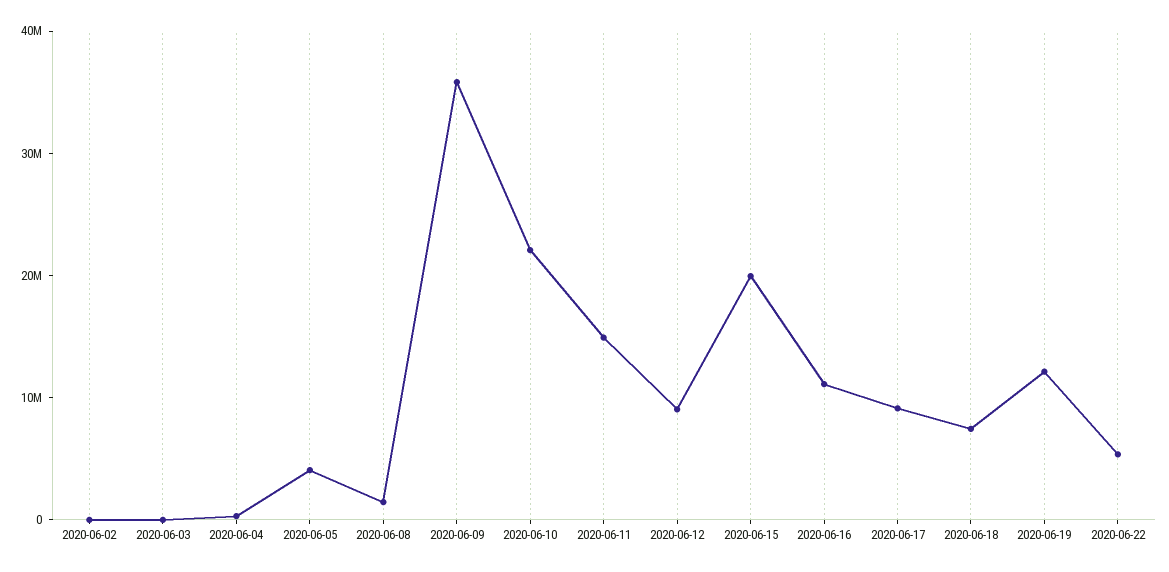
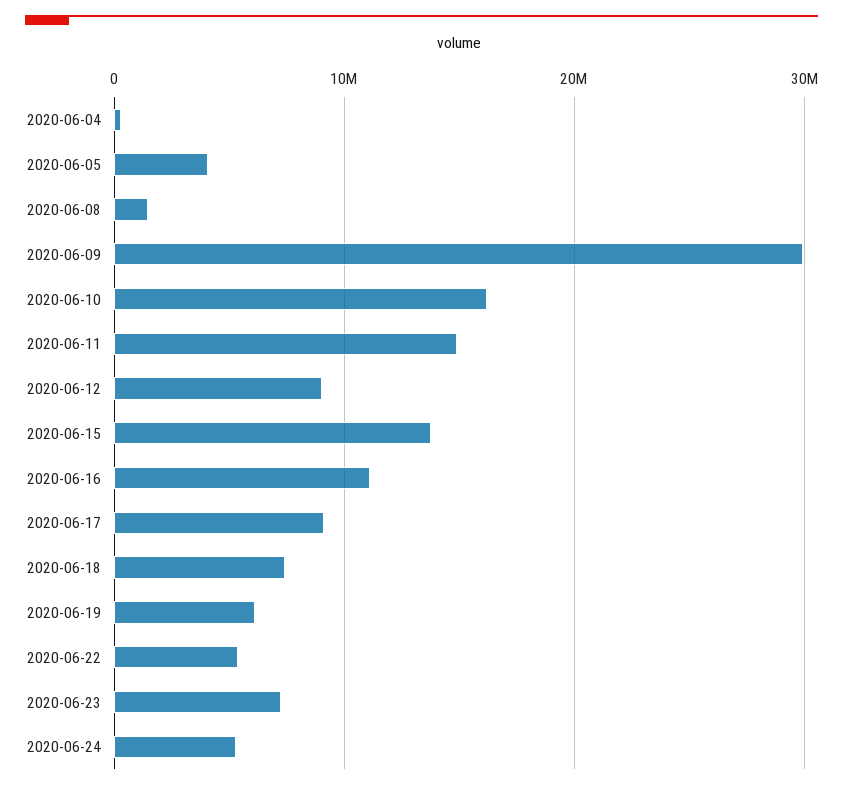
2020-06-02: 0 -> none
2020-06-03: 0 -> none
2020-06-09: 36000000 -> 30000000
2020-06-10: 22000000 -> 16000000
2020-06-15: 20000000 -> 14000000
2020-06-19: 12000000 -> 6000000
2020-06-23: none -> 7000000
2020-06-24: none -> 5000000

